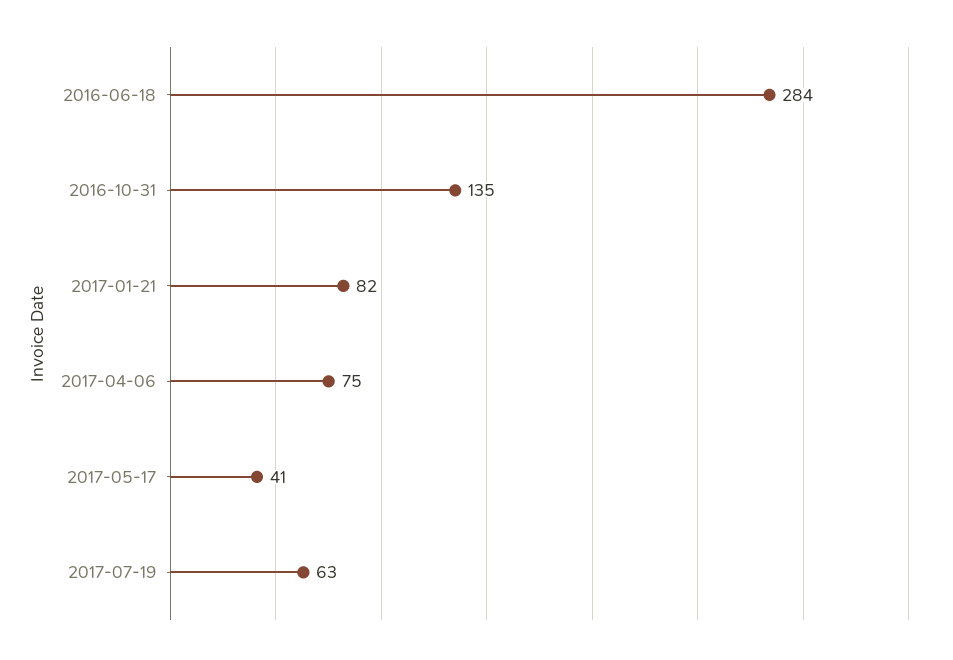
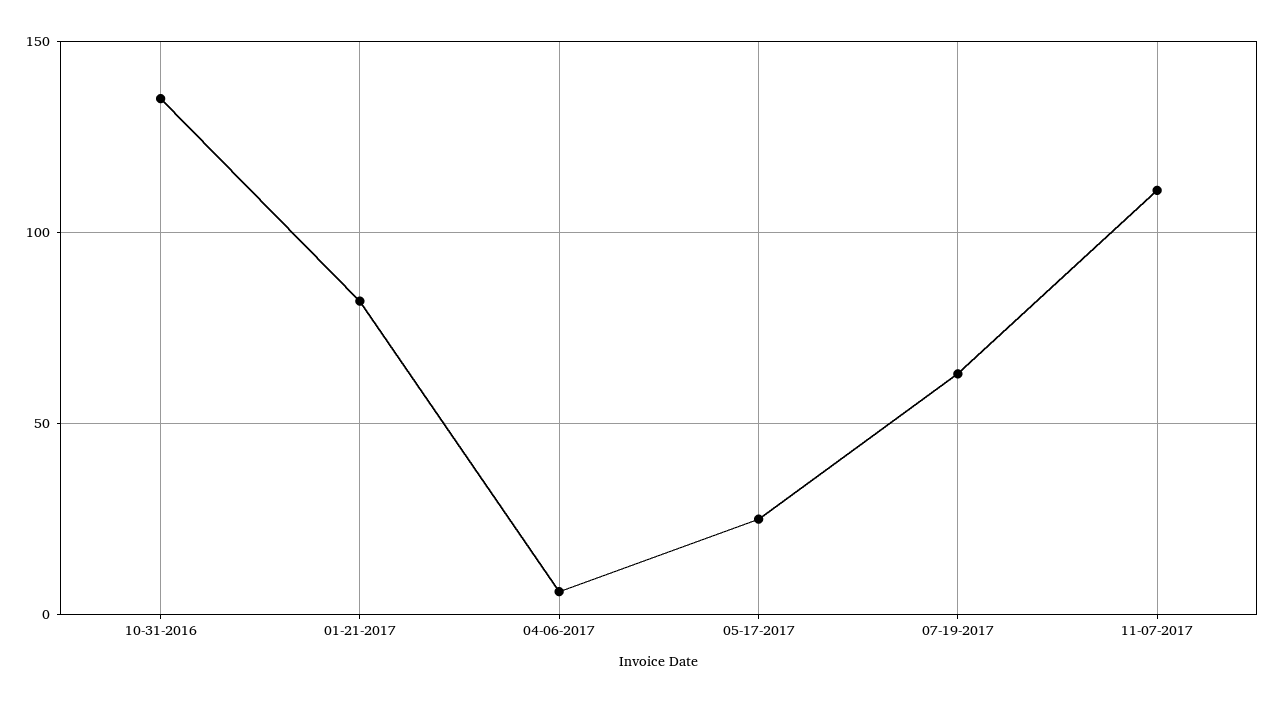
2016-06-18: 284 -> none
2017-04-06: 75 -> 5
2017-05-17: 41 -> 25
11-07-2017: none -> 110

